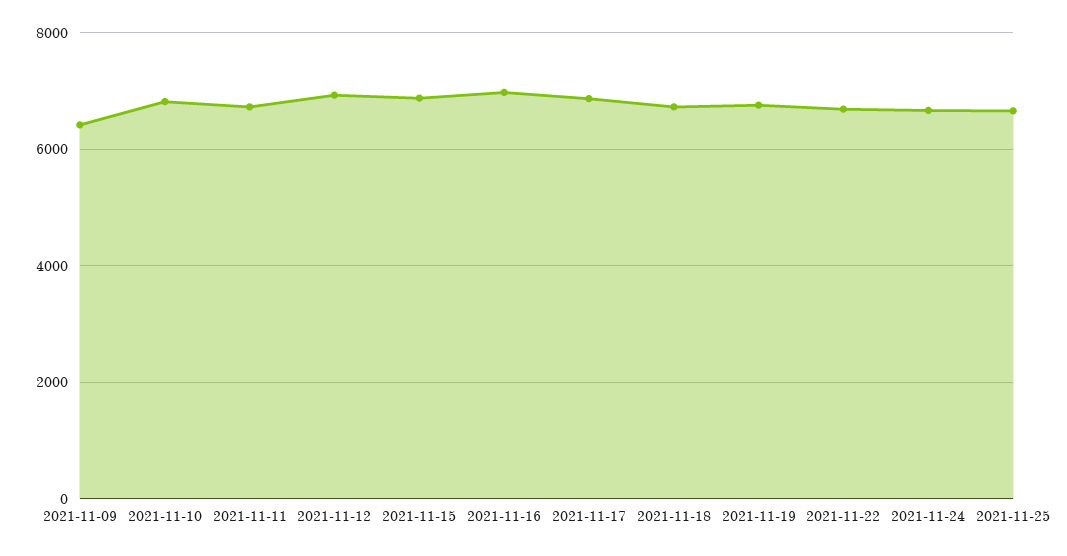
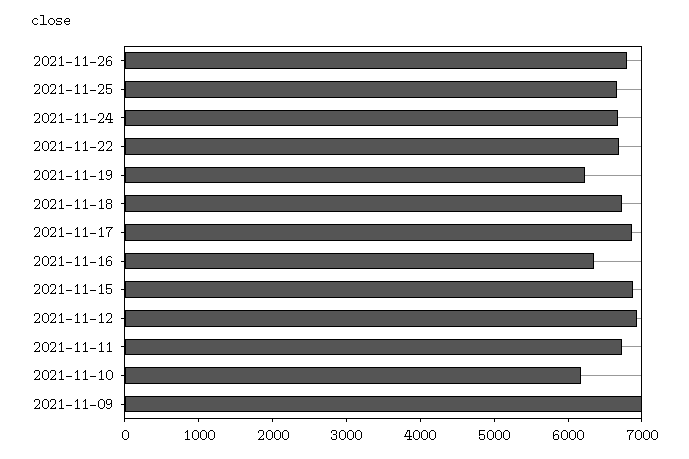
2021-11-09: 6400 -> 7000
2021-11-10: 6800 -> 6200
2021-11-16: 7000 -> 6400
2021-11-19: 6800 -> 6200
2021-11-26: none -> 6800

